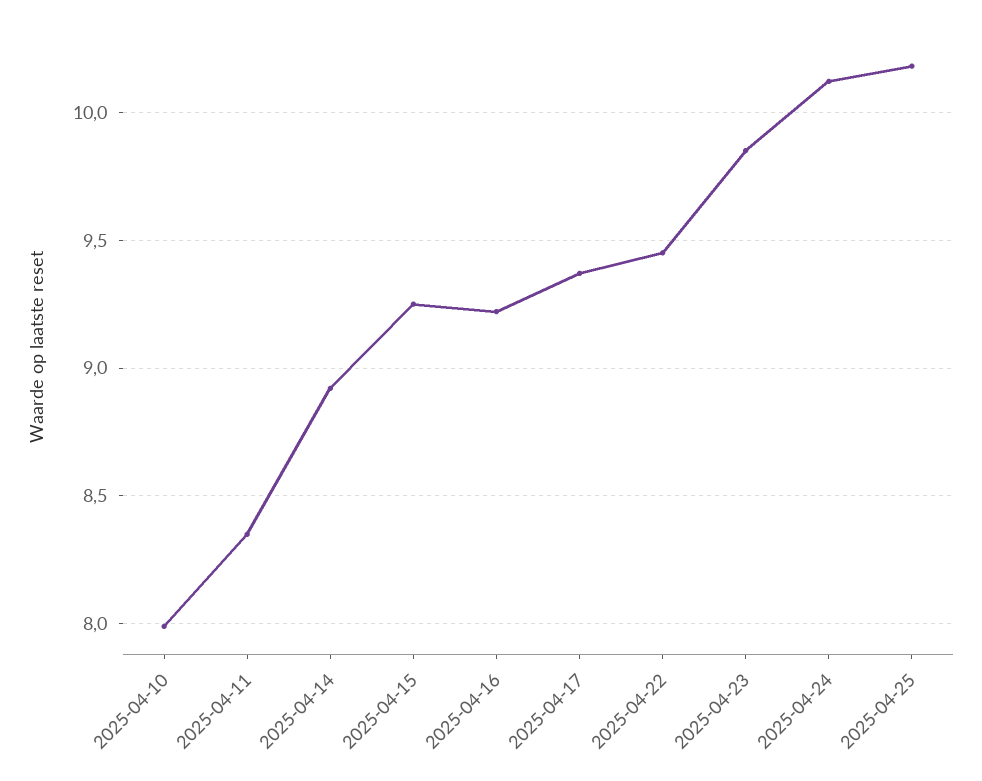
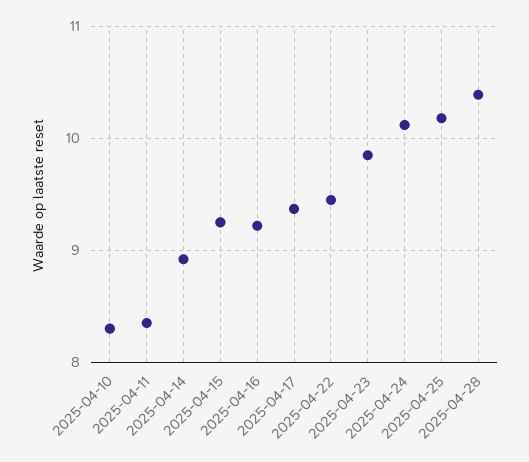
2025-04-10: 8 -> 8.3
2025-04-28: none -> 10.4

